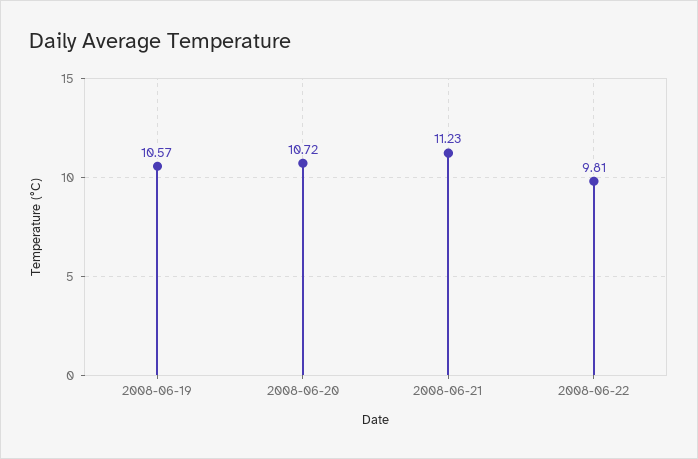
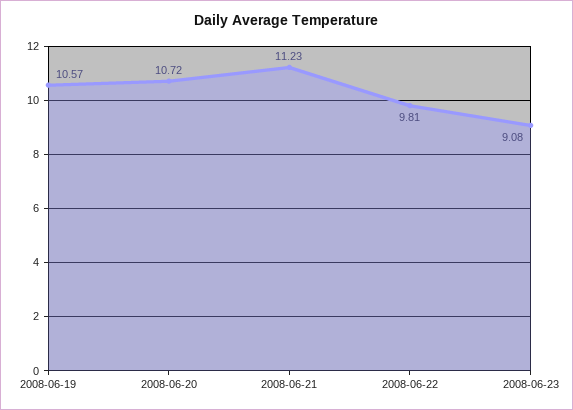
2008-06-23: none -> 9.08

